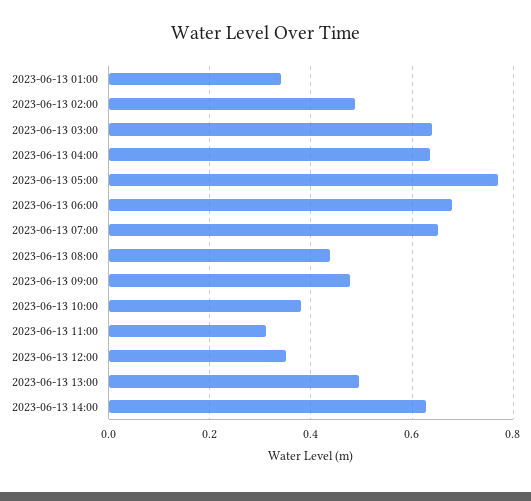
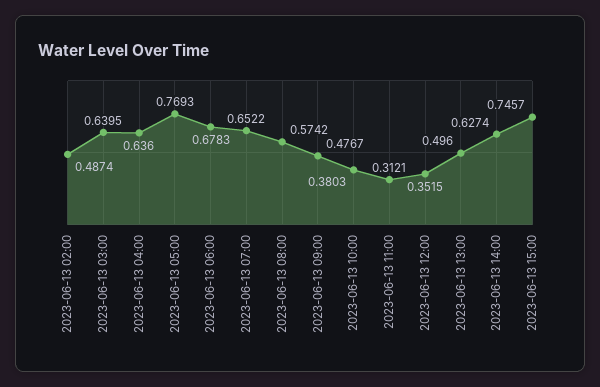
2023-06-13 01:00: 0.34 -> none
2023-06-13 08:00: 0.44 -> 0.5742
2023-06-13 15:00: none -> 0.7457

